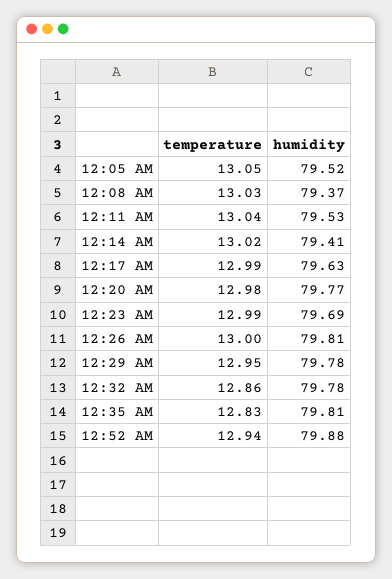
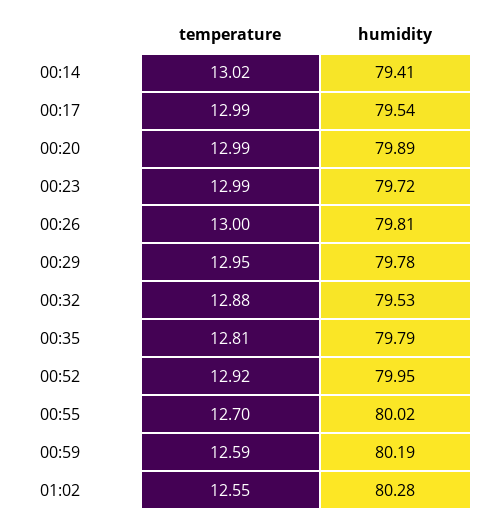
temperature, 12:05 AM: 13.05 -> none
humidity, 12:05 AM: 79.52 -> none
temperature, 12:08 AM: 13.03 -> none
humidity, 12:08 AM: 79.37 -> none
temperature, 12:11 AM: 13.04 -> none
humidity, 12:11 AM: 79.53 -> none
humidity, 12:17 AM: 79.63 -> 79.54
temperature, 12:20 AM: 12.98 -> 12.99
humidity, 12:20 AM: 79.77 -> 79.89
humidity, 12:23 AM: 79.69 -> 79.72
temperature, 12:32 AM: 12.86 -> 12.88
humidity, 12:32 AM: 79.78 -> 79.53
temperature, 12:35 AM: 12.83 -> 12.81
humidity, 12:35 AM: 79.81 -> 79.79
temperature, 12:52 AM: 12.94 -> 12.92
humidity, 12:52 AM: 79.88 -> 79.95
temperature, 00:55: none -> 12.7
humidity, 00:55: none -> 80.02
temperature, 00:59: none -> 12.59
humidity, 00:59: none -> 80.19
temperature, 01:02: none -> 12.55
humidity, 01:02: none -> 80.28

